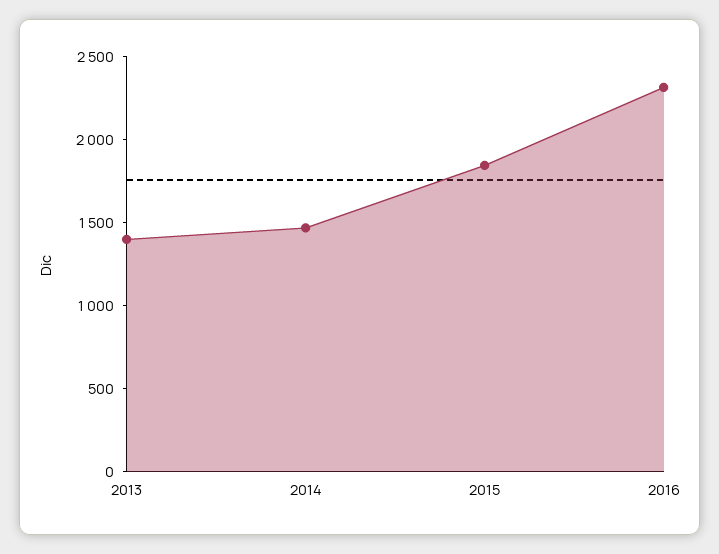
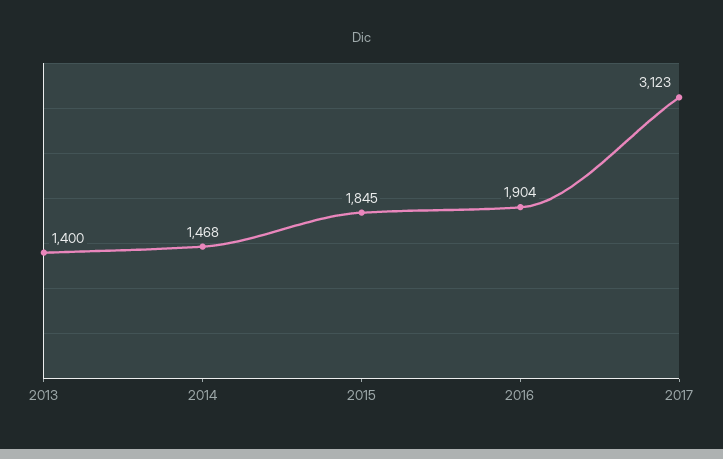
2016: 2300 -> 1904
2017: none -> 3123

